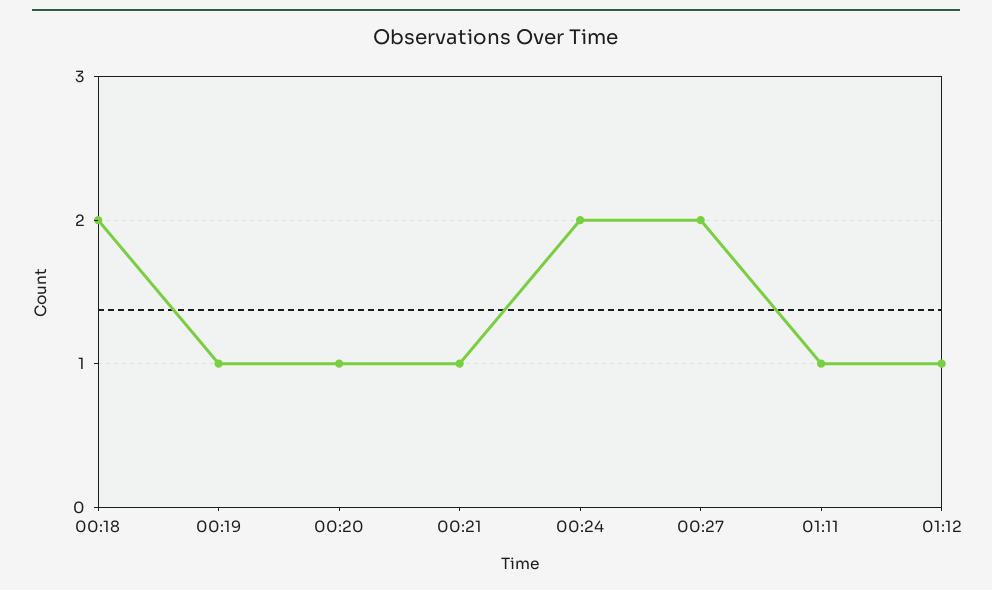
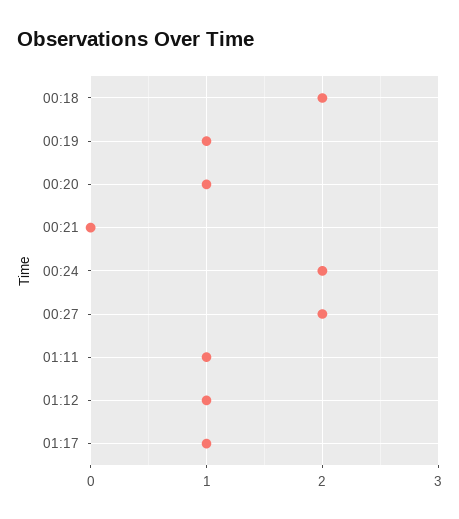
00:21: 1 -> 0
01:17: none -> 1

